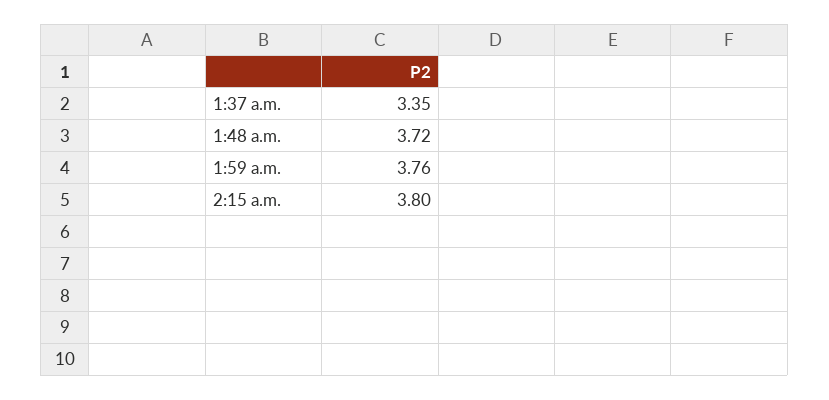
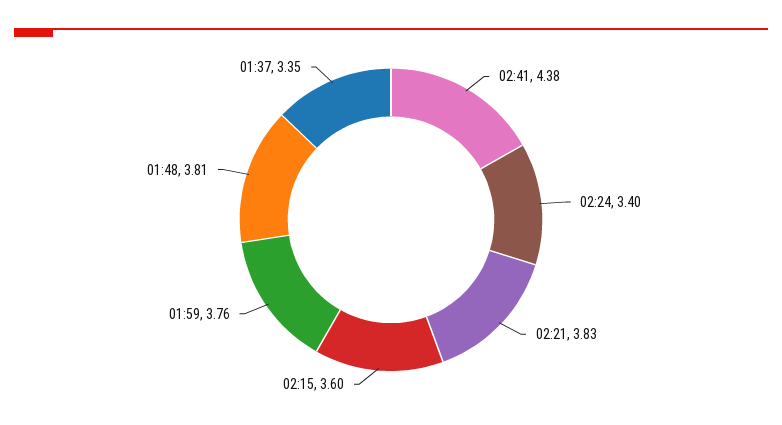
1:48 a.m.: 3.72 -> 3.81
2:15 a.m.: 3.8 -> 3.6
02:41: none -> 4.38
02:24: none -> 3.4
02:21: none -> 3.83

